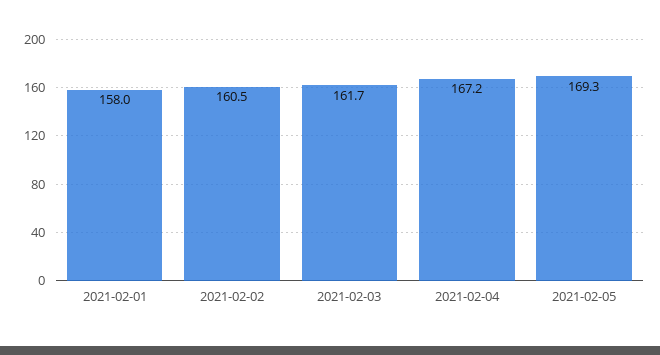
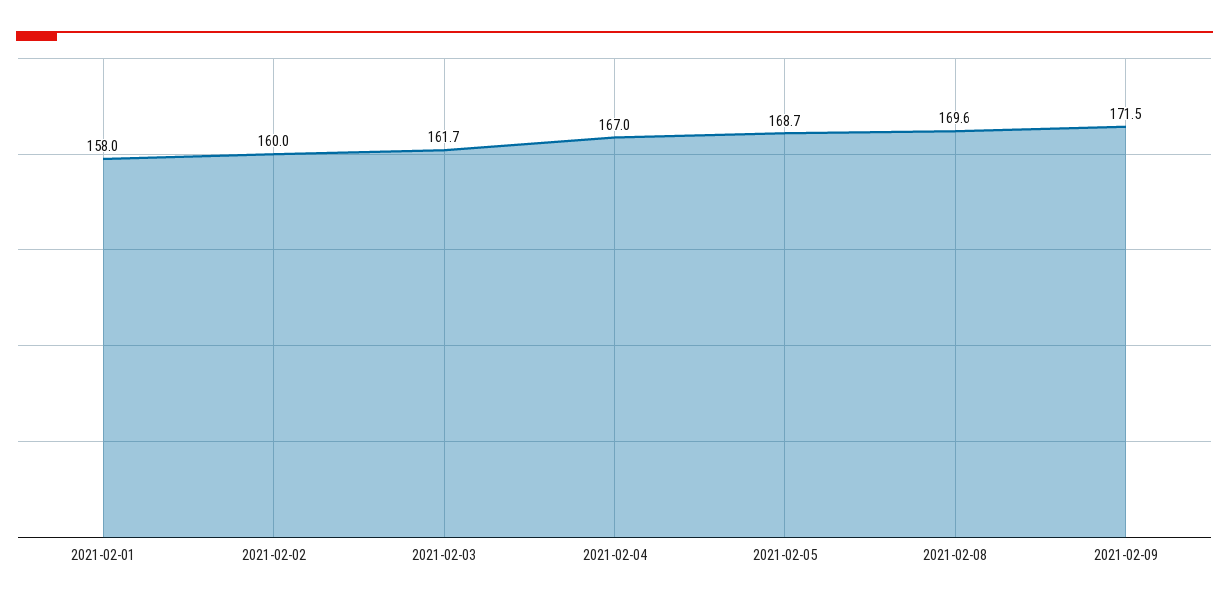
2021-02-02: 160.5 -> 160
2021-02-04: 167.2 -> 167
2021-02-05: 169.3 -> 168.7
2021-02-08: none -> 169.6
2021-02-09: none -> 171.5

